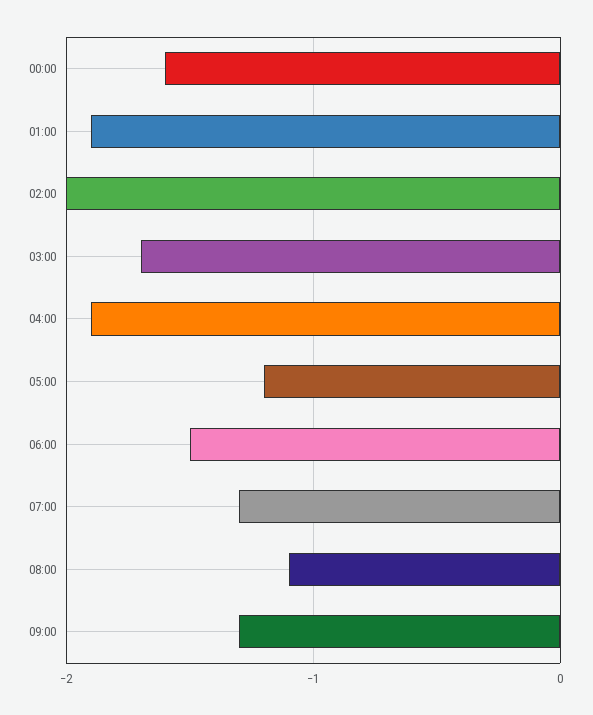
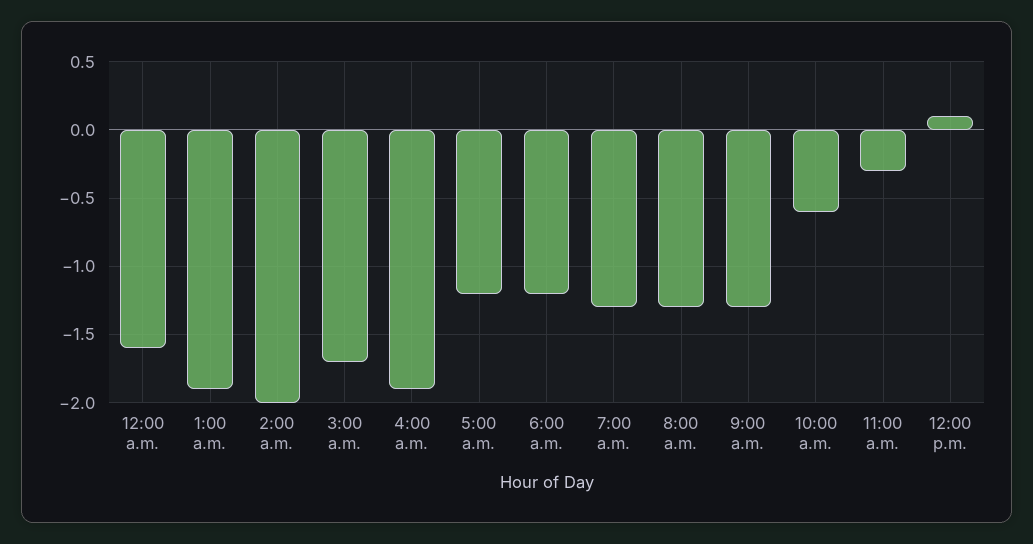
06:00: -1.5 -> -1.2
08:00: -1.1 -> -1.3
10:00 a.m.: none -> -0.6
11:00 a.m.: none -> -0.3
12:00 p.m.: none -> 0.1

